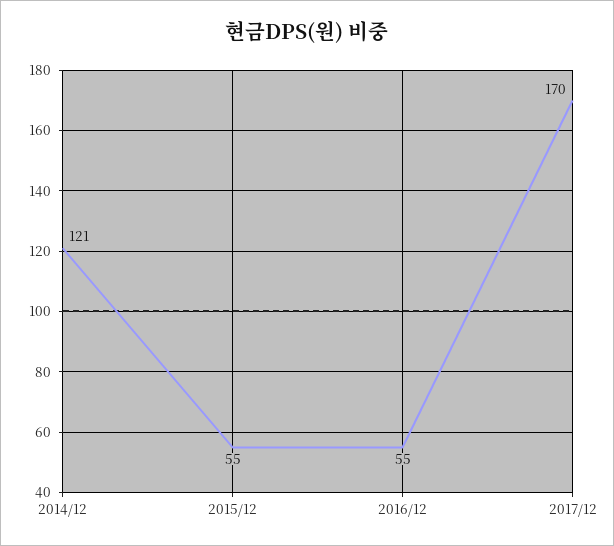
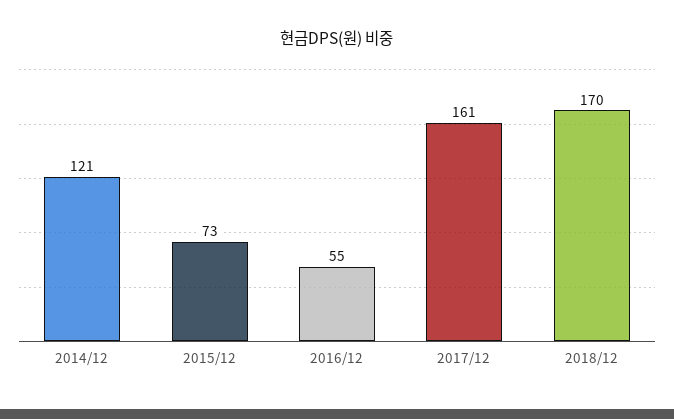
2015/12: 55 -> 73
2017/12: 170 -> 161
2018/12: none -> 170

